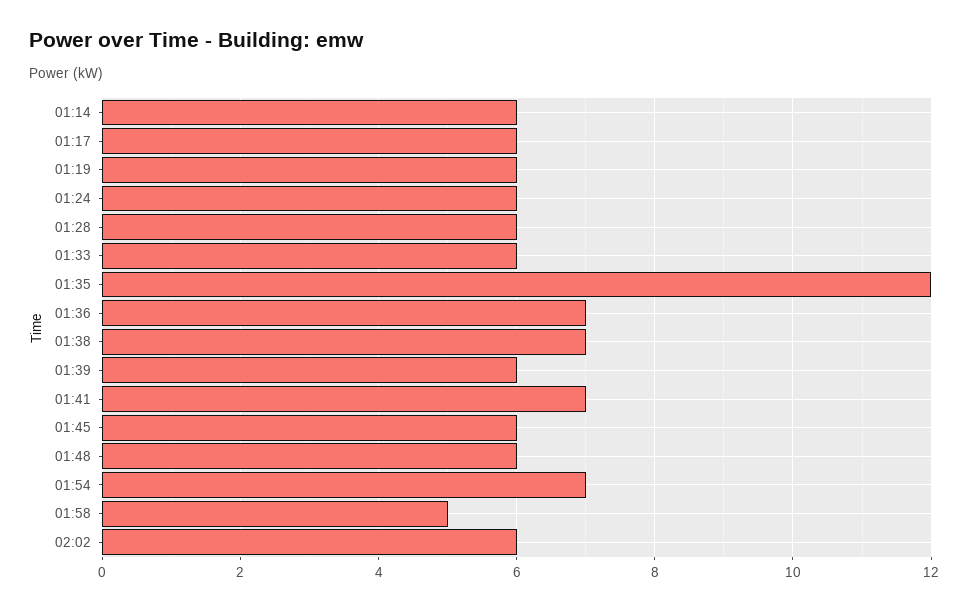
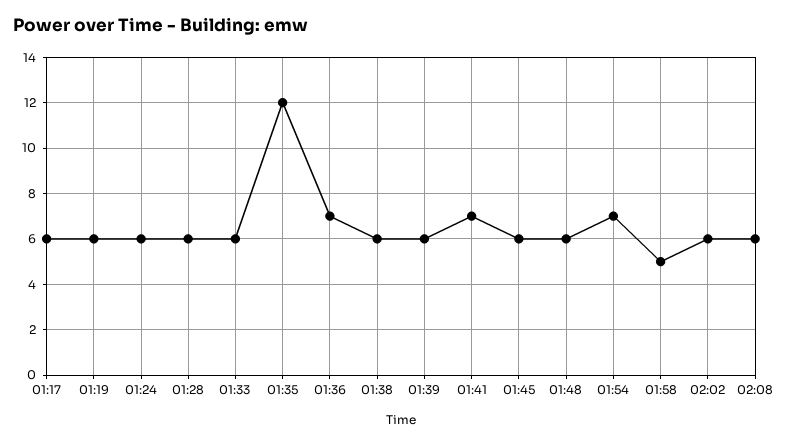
01:14: 6 -> none
01:38: 7 -> 6
02:08: none -> 6

